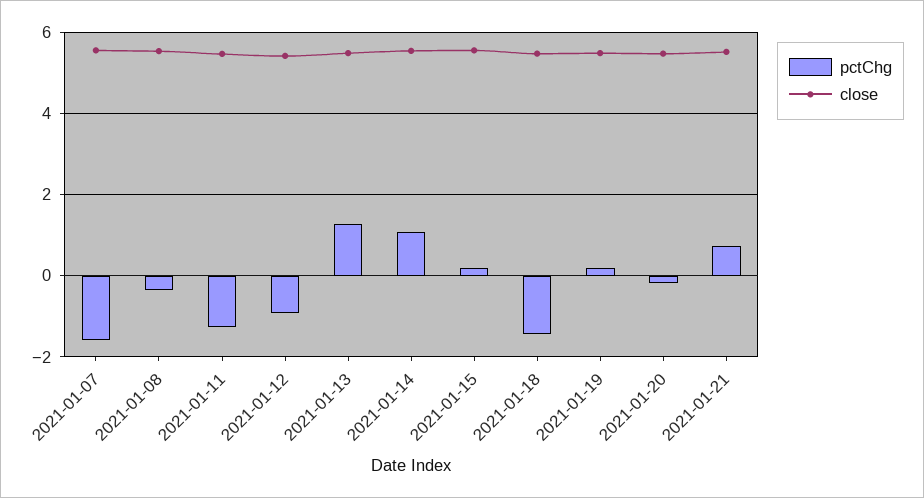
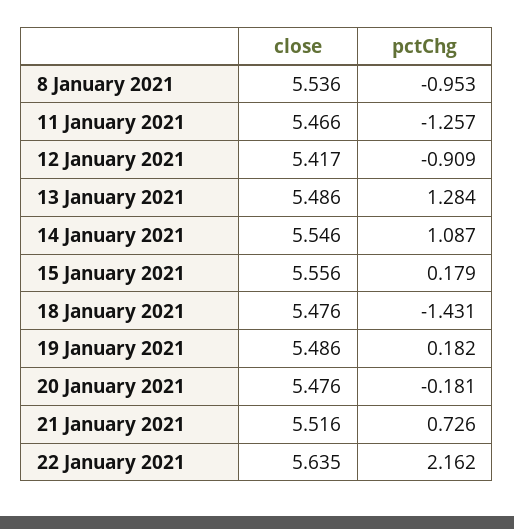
pctChg, 2021-01-07: -1.6 -> none
close, 2021-01-07: 5.6 -> none
pctChg, 2021-01-08: -0.4 -> -0.953
close, 22 January 2021: none -> 5.635
pctChg, 22 January 2021: none -> 2.162

